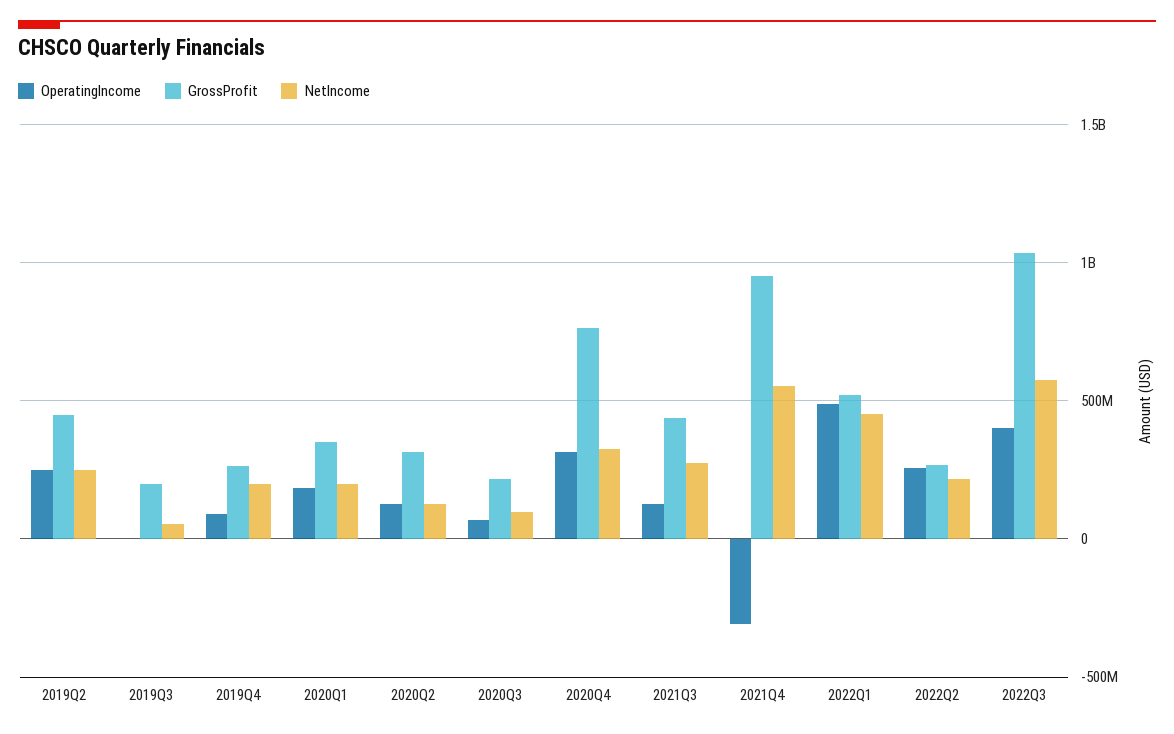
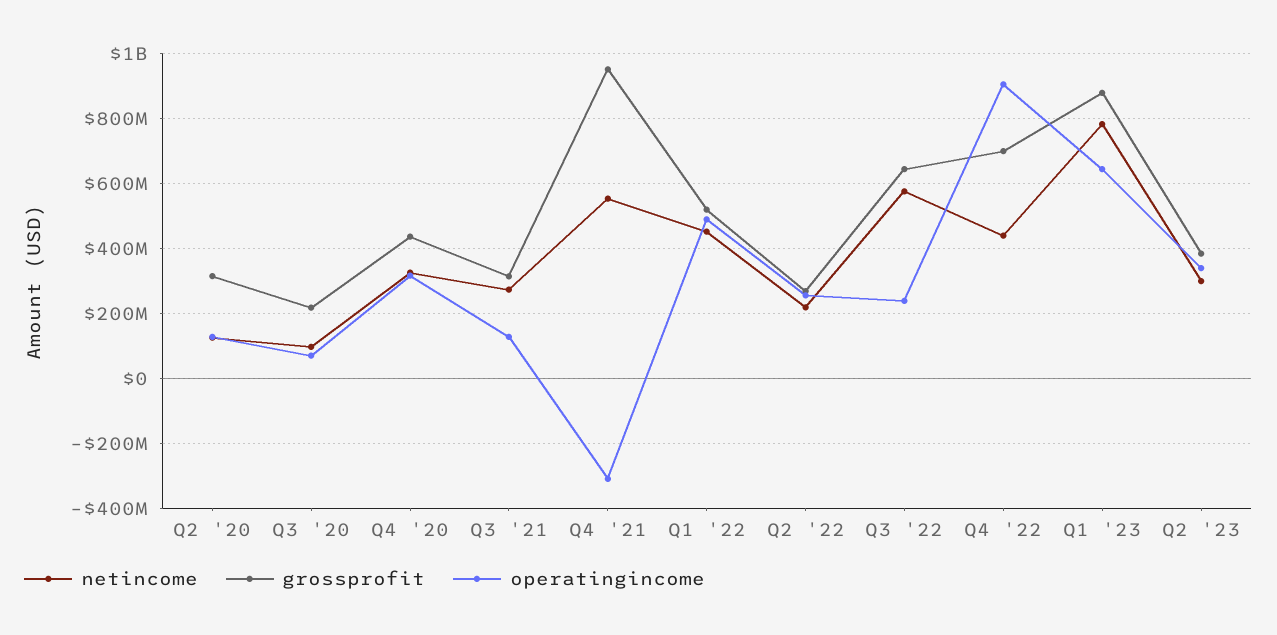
OperatingIncome, 2019Q2: 250000000 -> none
GrossProfit, 2019Q2: 450000000 -> none
NetIncome, 2019Q2: 250000000 -> none
OperatingIncome, 2019Q3: 0 -> none
GrossProfit, 2019Q3: 200000000 -> none
NetIncome, 2019Q3: 50000000 -> none
OperatingIncome, 2019Q4: 100000000 -> none
GrossProfit, 2019Q4: 250000000 -> none
NetIncome, 2019Q4: 200000000 -> none
OperatingIncome, 2020Q1: 200000000 -> none
GrossProfit, 2020Q1: 350000000 -> none
NetIncome, 2020Q1: 200000000 -> none
GrossProfit, 2020Q4: 750000000 -> 440000000
GrossProfit, 2021Q3: 450000000 -> 320000000
OperatingIncome, 2022Q3: 400000000 -> 240000000
GrossProfit, 2022Q3: 1050000000 -> 640000000
NetIncome, Q4 '22: none -> 440000000
GrossProfit, Q4 '22: none -> 700000000
OperatingIncome, Q4 '22: none -> 900000000
NetIncome, Q1 '23: none -> 780000000
GrossProfit, Q1 '23: none -> 880000000
OperatingIncome, Q1 '23: none -> 640000000
NetIncome, Q2 '23: none -> 300000000
GrossProfit, Q2 '23: none -> 380000000
OperatingIncome, Q2 '23: none -> 340000000

